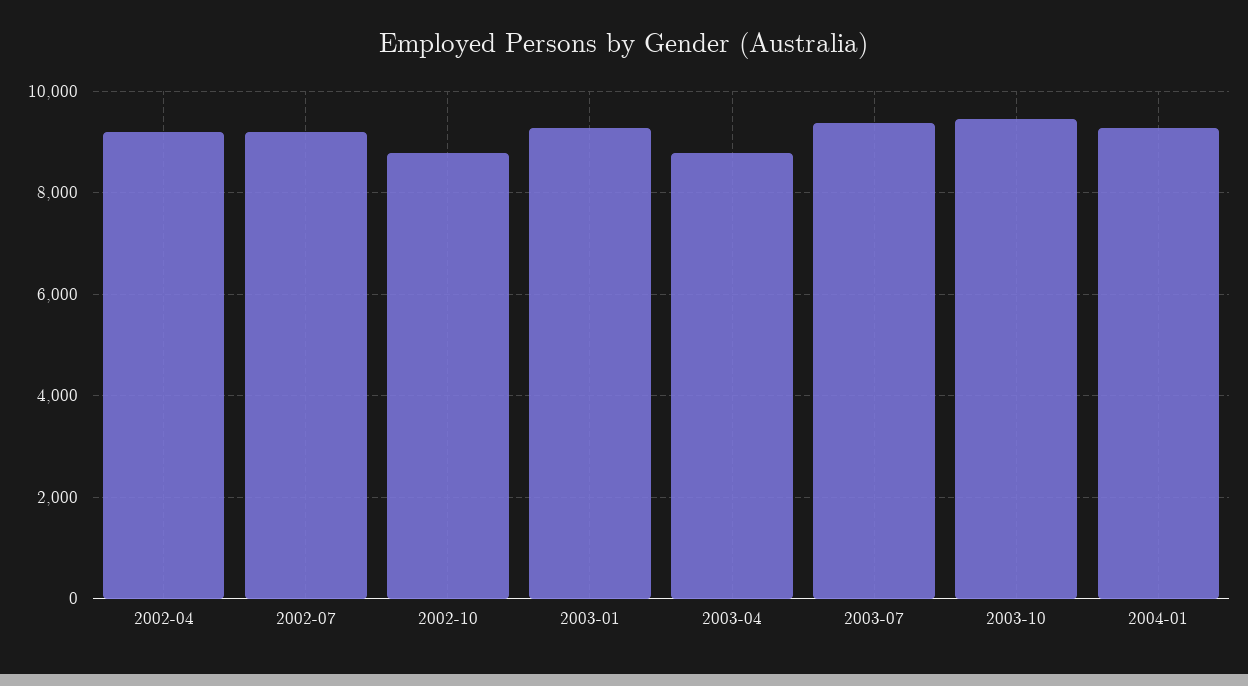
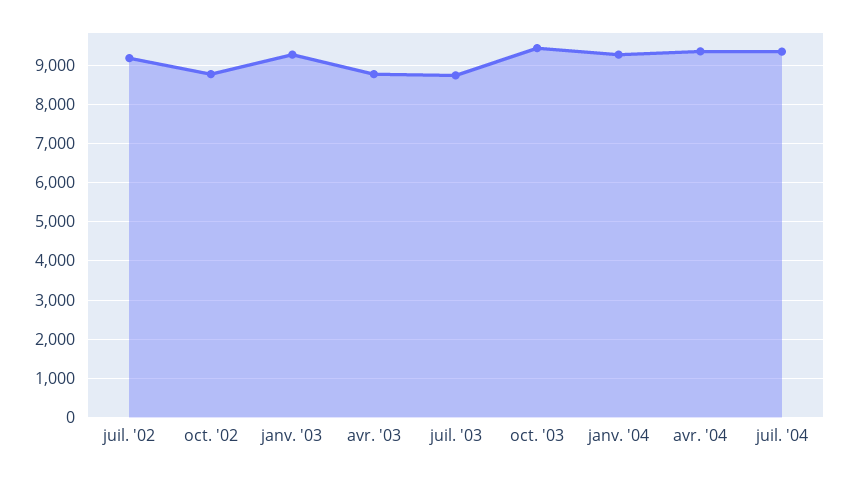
2002-04: 9200 -> none
2003-07: 9400 -> 8800
avr. '04: none -> 9400
juil. '04: none -> 9400

